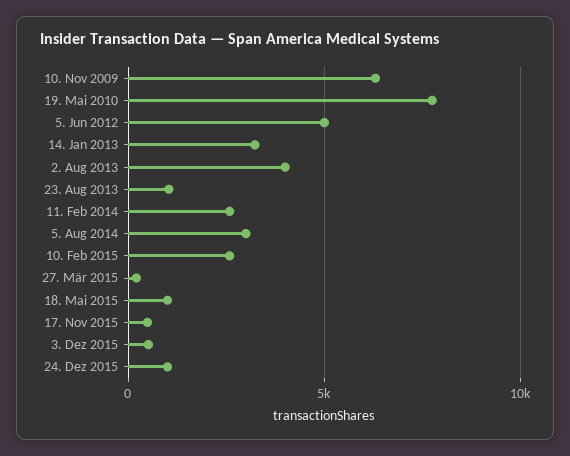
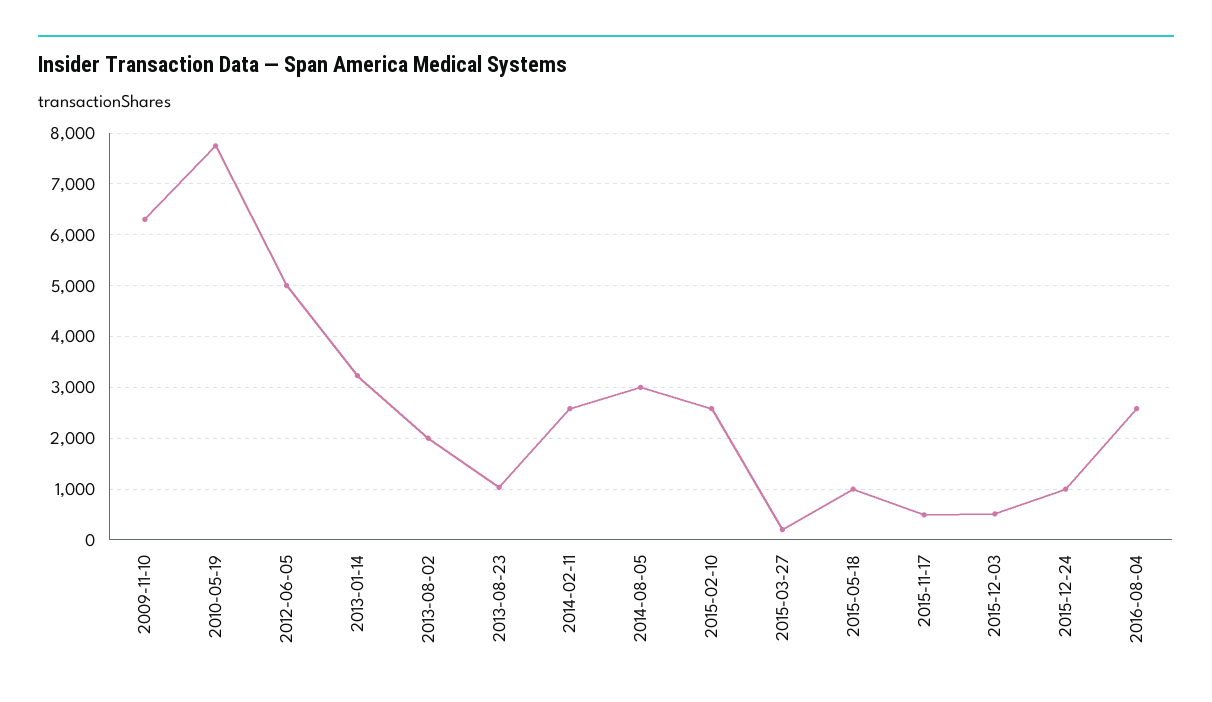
2. Aug 2013: 4000 -> 2000
2016-08-04: none -> 2600

